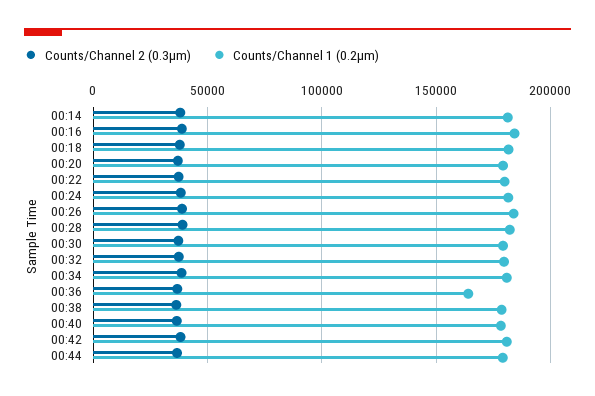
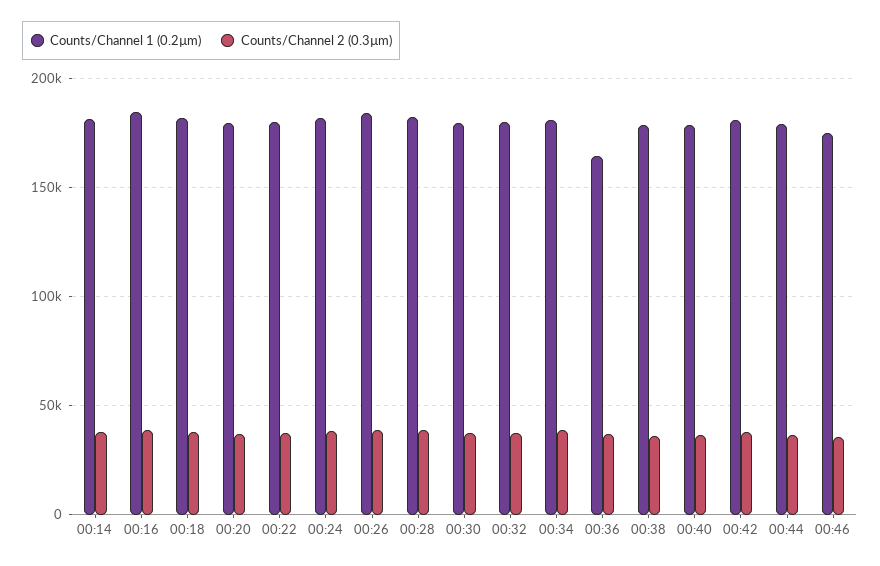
Counts/Channel 1 (0.2µm), 00:46: none -> 175000
Counts/Channel 2 (0.3µm), 00:46: none -> 35000

